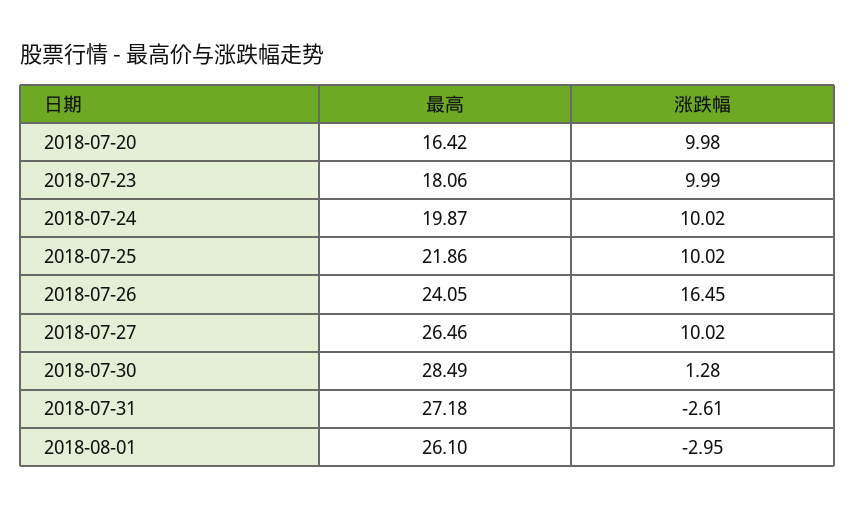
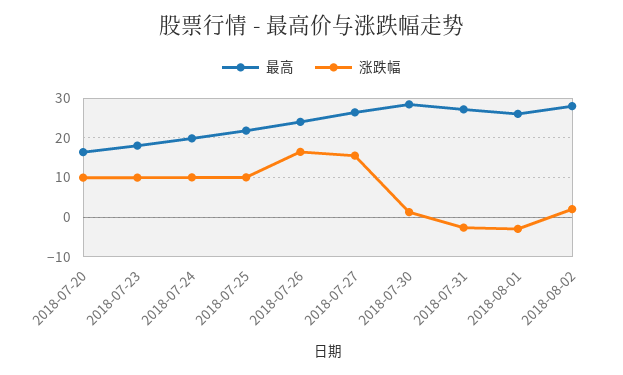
涨跌幅, 2018-07-27: 10.02 -> 16
最高, 2018-08-02: none -> 28
涨跌幅, 2018-08-02: none -> 2

